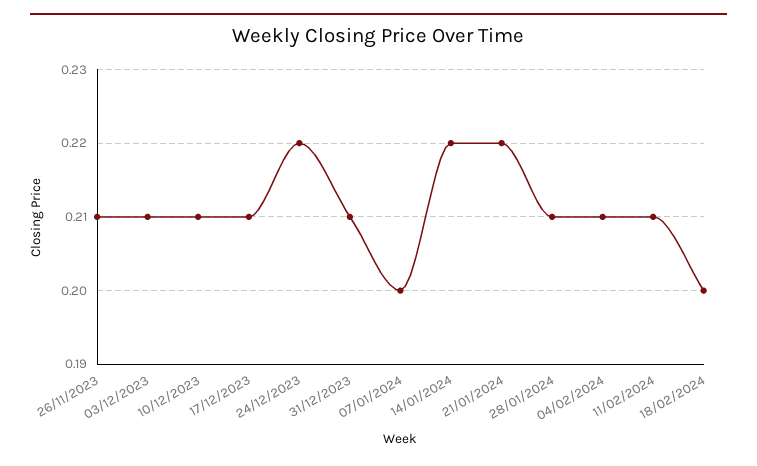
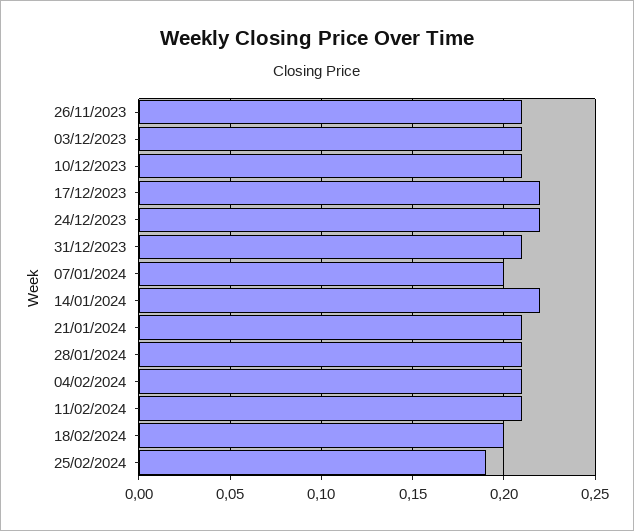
17/12/2023: 0.21 -> 0.22
21/01/2024: 0.22 -> 0.21
25/02/2024: none -> 0.19

